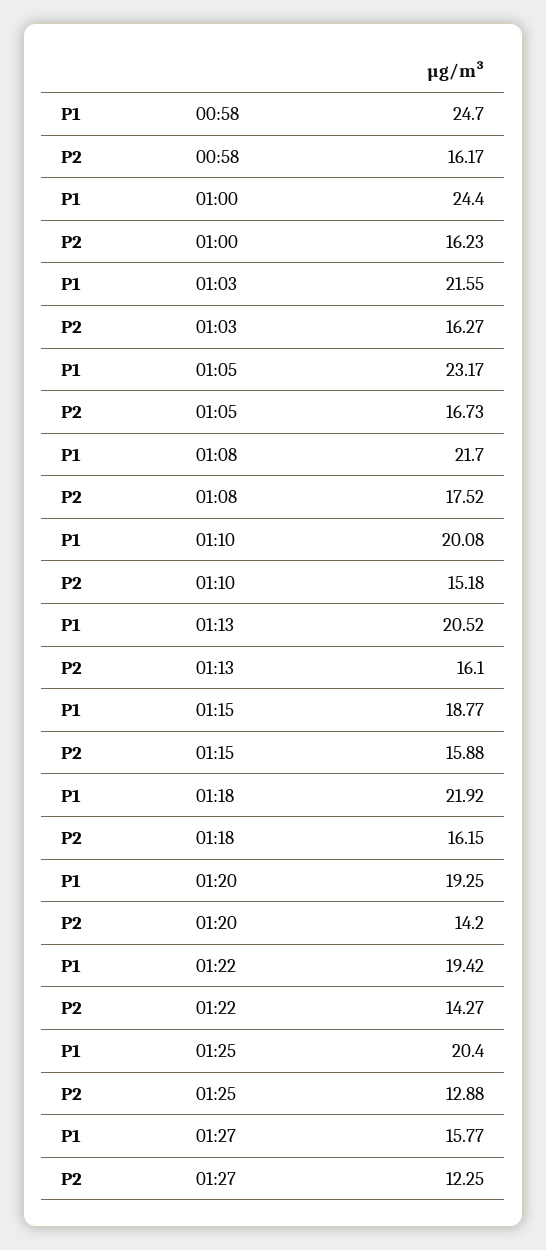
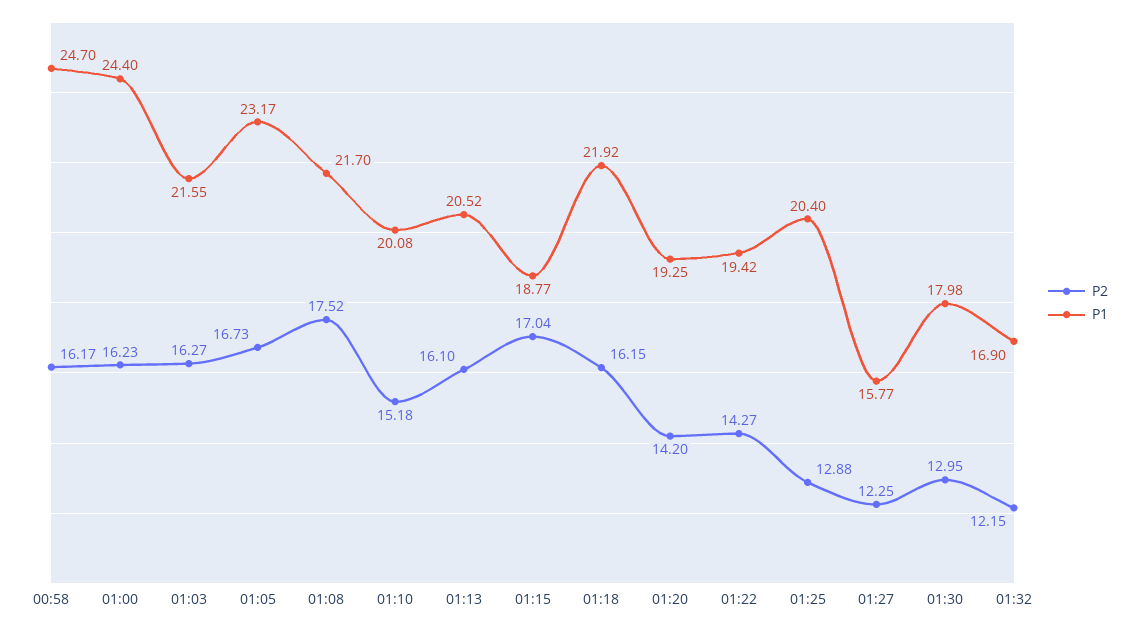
P2, 01:15: 15.88 -> 17.04
P2, 01:30: none -> 12.95
P1, 01:30: none -> 17.98
P2, 01:32: none -> 12.15
P1, 01:32: none -> 16.9

